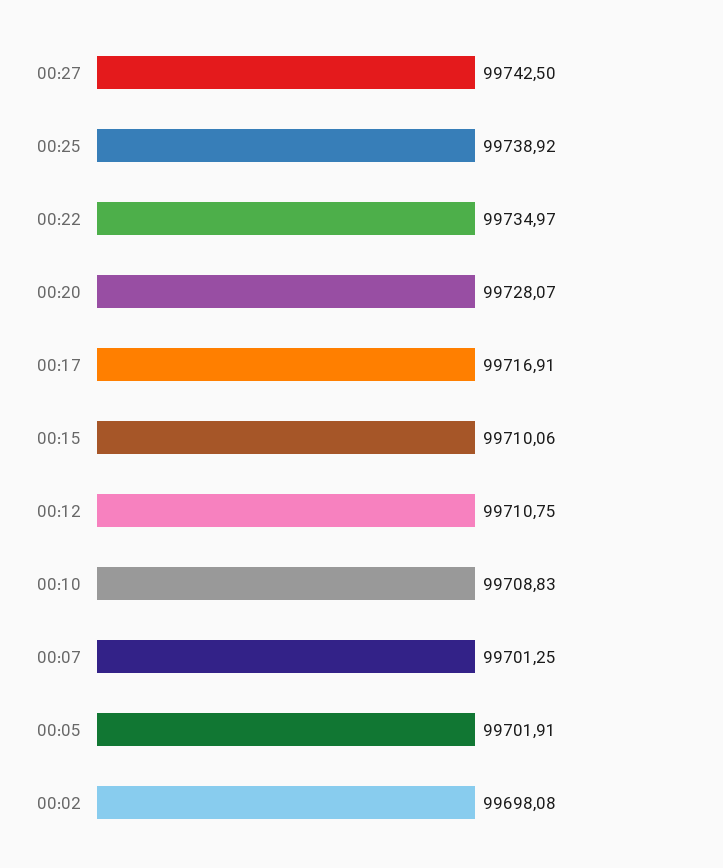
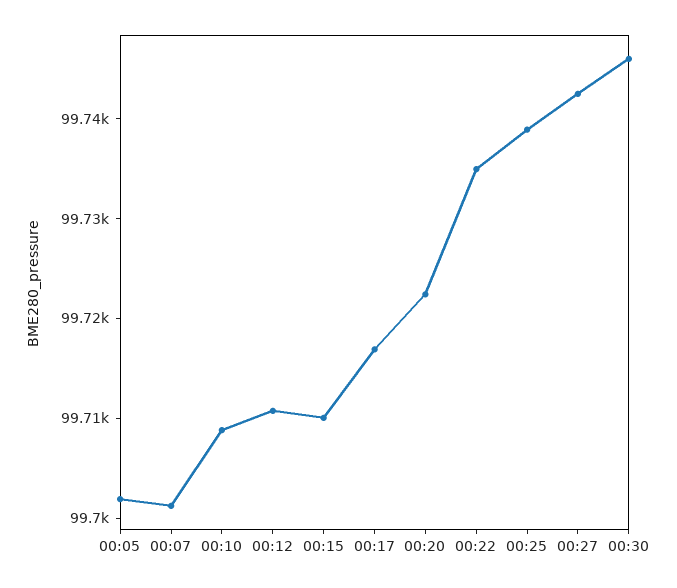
00:20: 99728.07 -> 99722
00:02: 99698.08 -> none
00:30: none -> 99746

